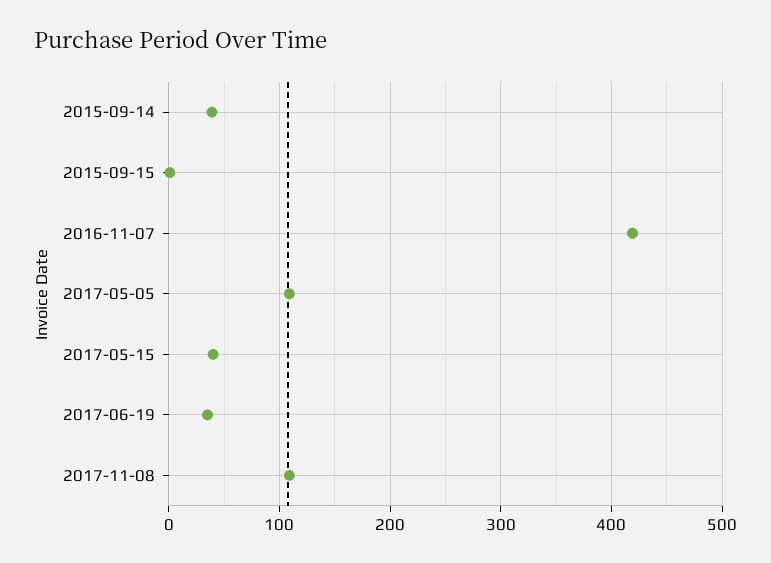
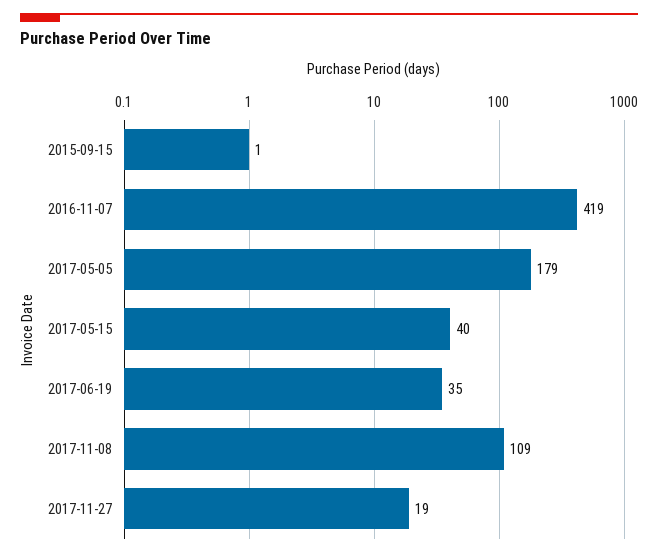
2015-09-14: 40 -> none
2017-05-05: 110 -> 179
2017-11-27: none -> 19

